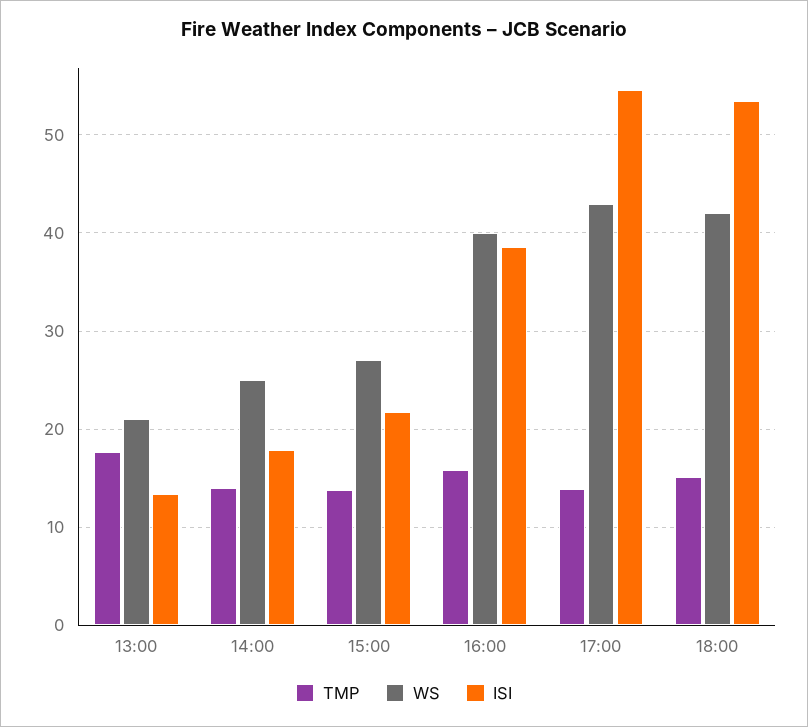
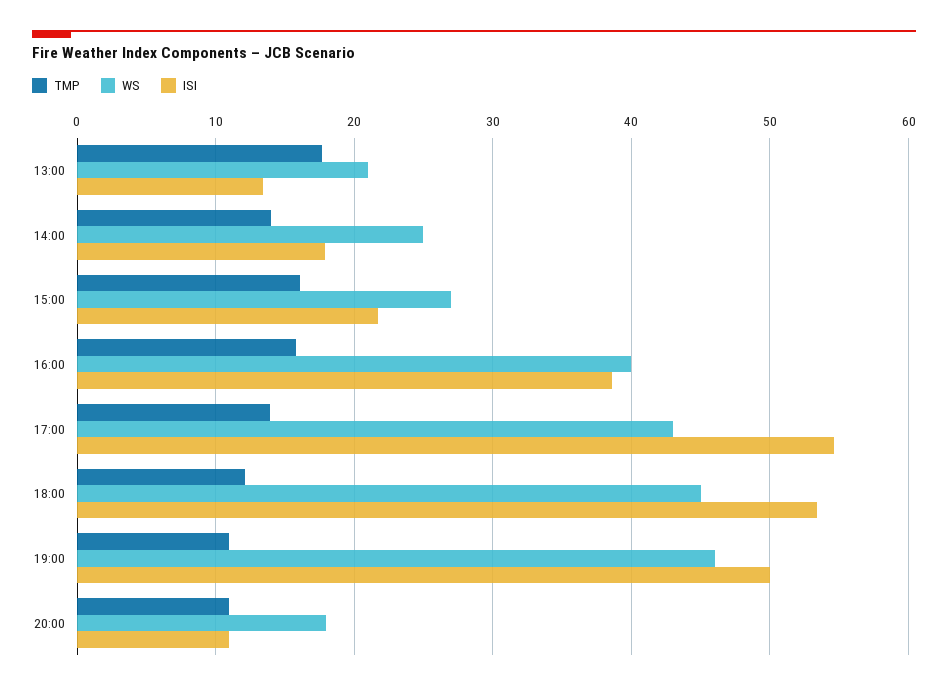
TMP, 15:00: 14 -> 16
TMP, 18:00: 15 -> 12
WS, 18:00: 42 -> 45
TMP, 19:00: none -> 11
WS, 19:00: none -> 46
ISI, 19:00: none -> 50
TMP, 20:00: none -> 11
WS, 20:00: none -> 18
ISI, 20:00: none -> 11

